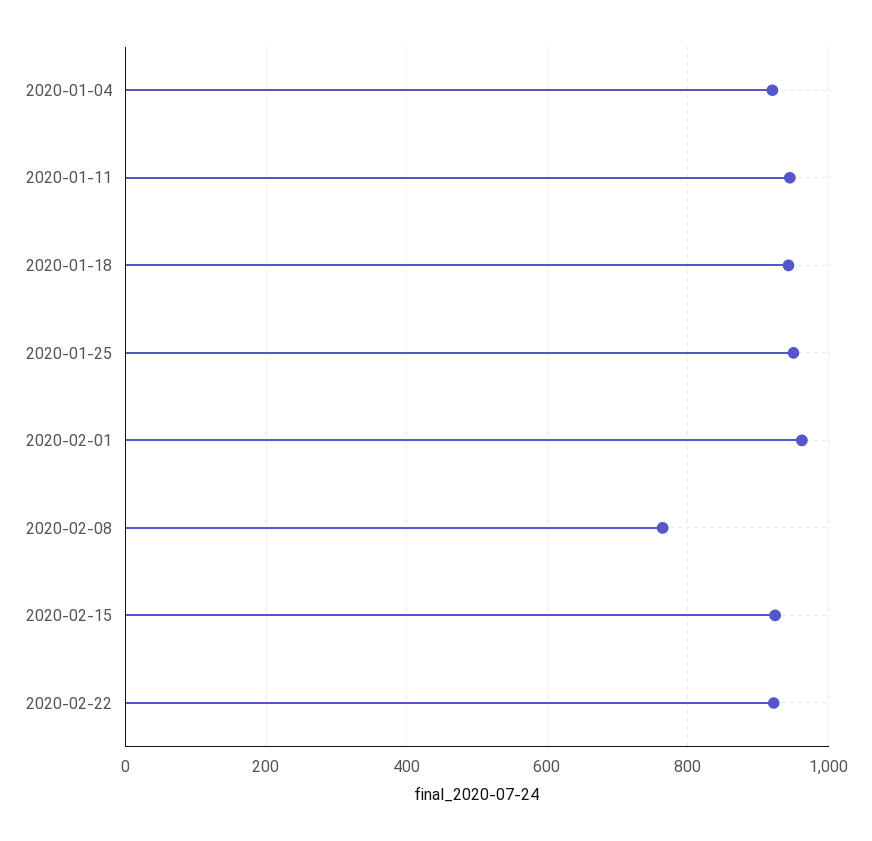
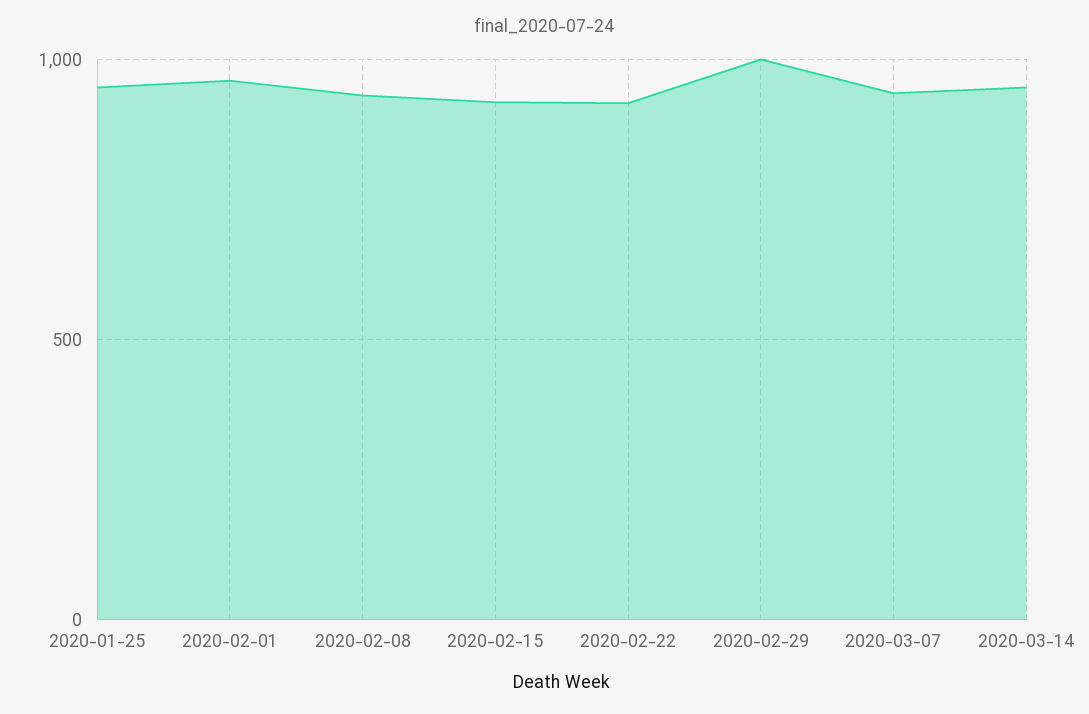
2020-01-04: 920 -> none
2020-01-11: 940 -> none
2020-01-18: 940 -> none
2020-02-08: 760 -> 950
2020-02-29: none -> 1000
2020-03-07: none -> 950
2020-03-14: none -> 950

